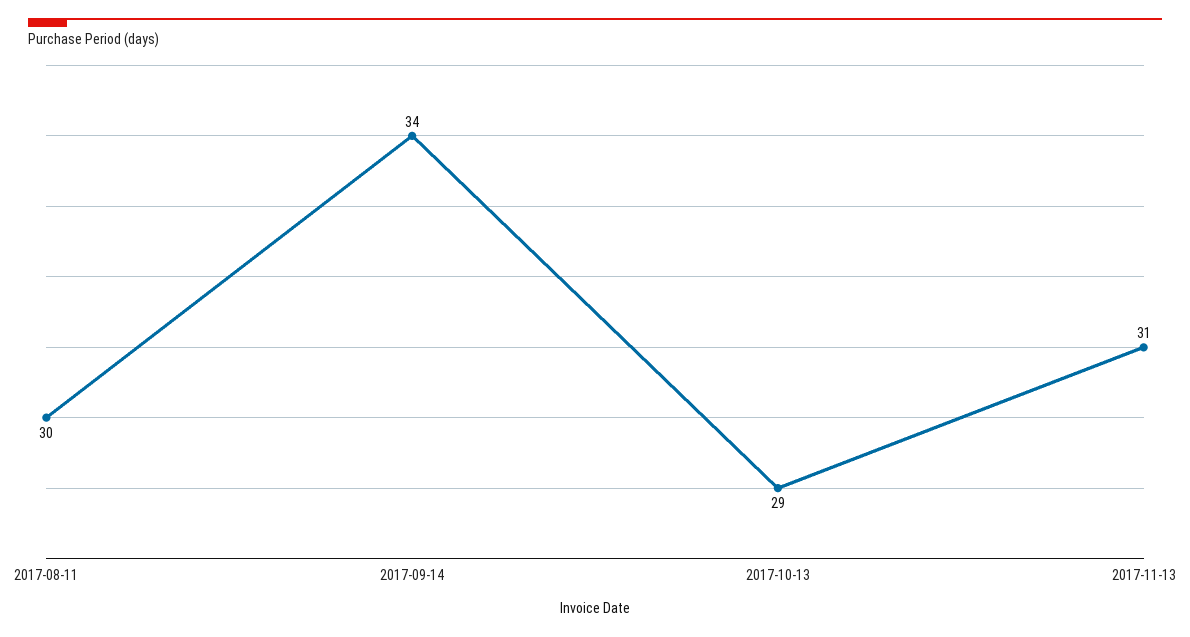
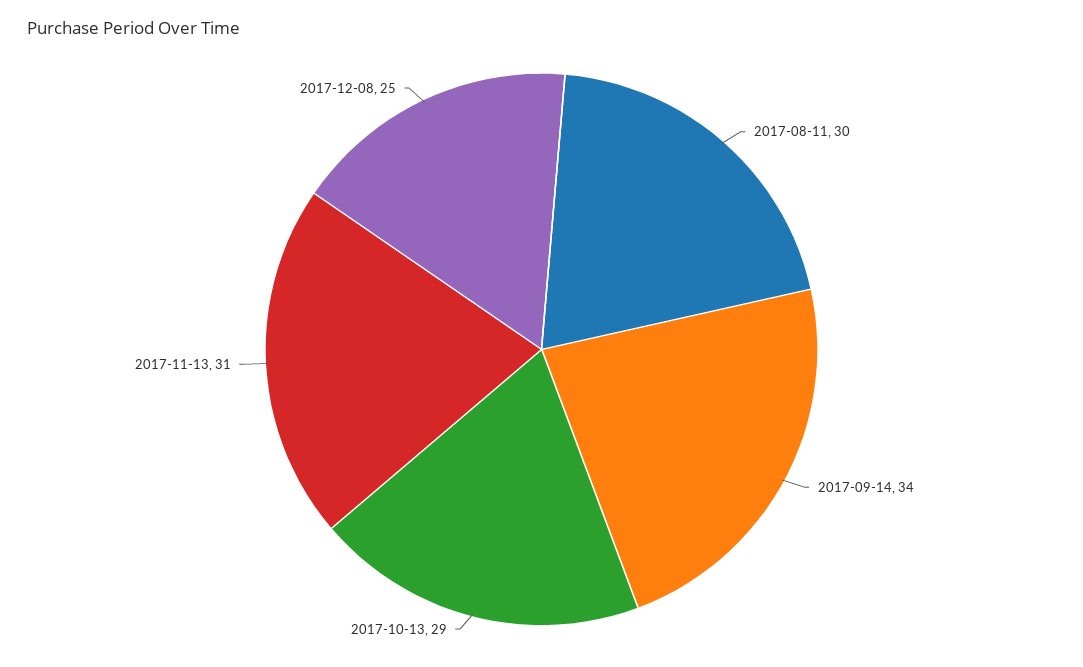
2017-12-08: none -> 25

